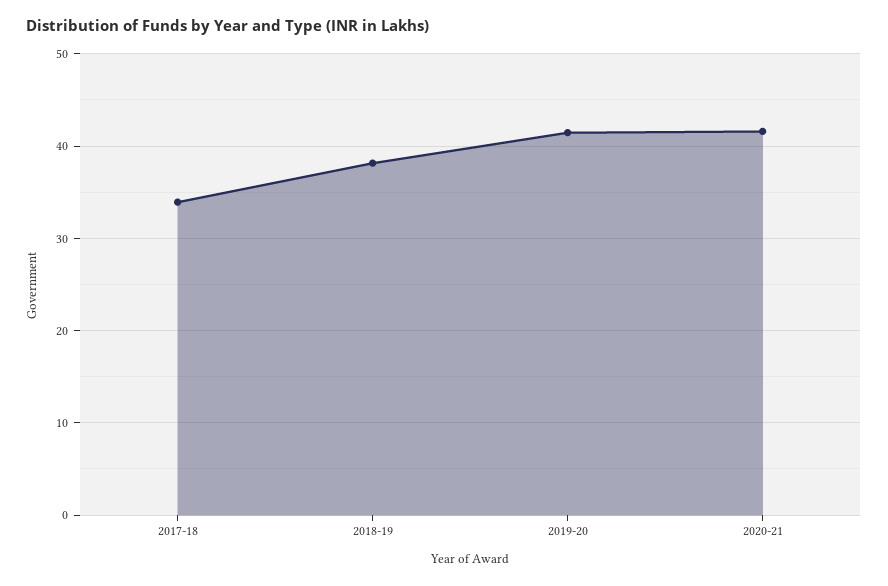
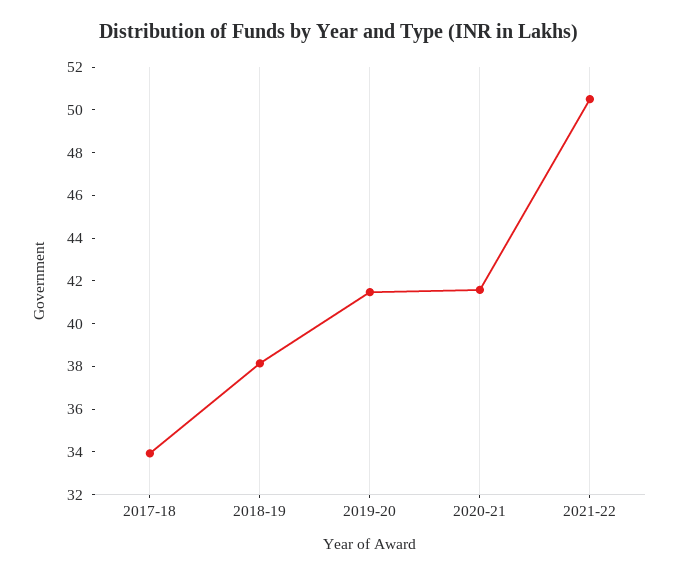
2021-22: none -> 50.5

